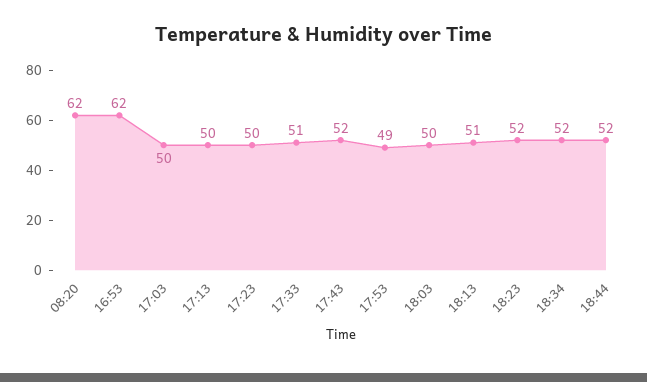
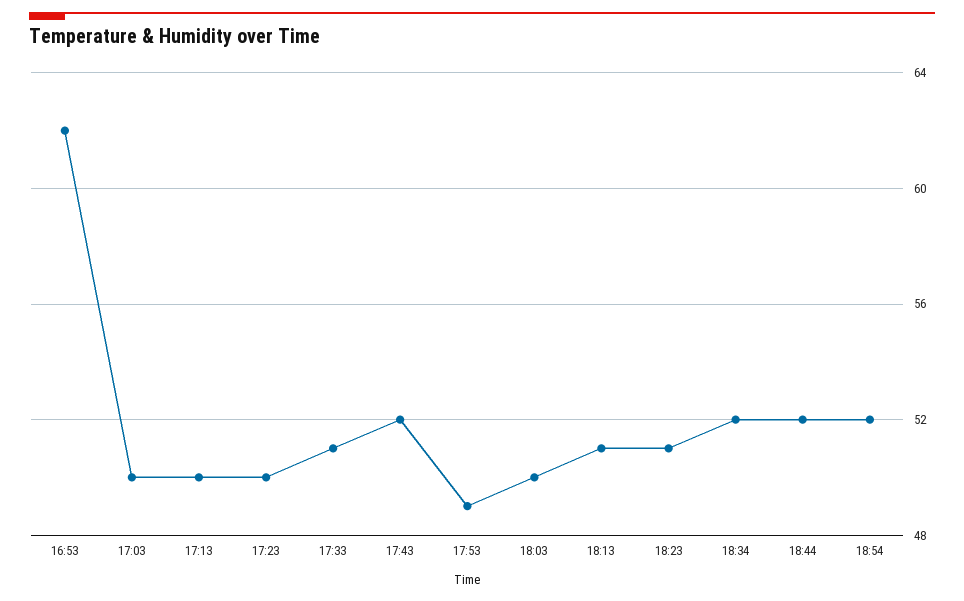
08:20: 62 -> none
18:23: 52 -> 51
18:54: none -> 52

